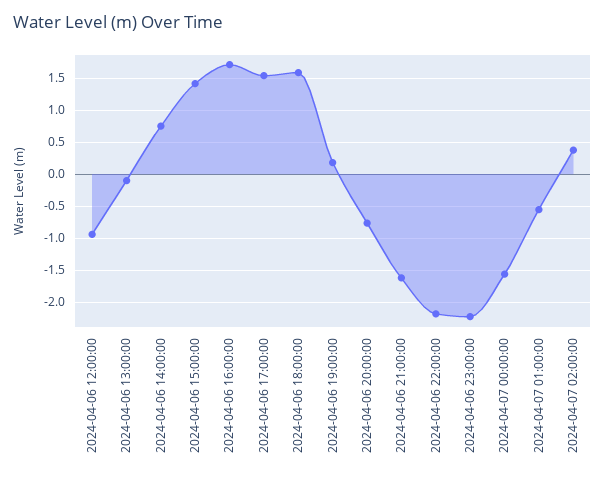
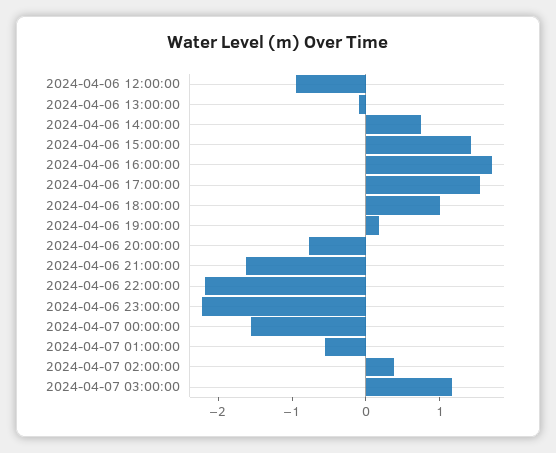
2024-04-06 18:00:00: 1.6 -> 1
2024-04-07 03:00:00: none -> 1.2

